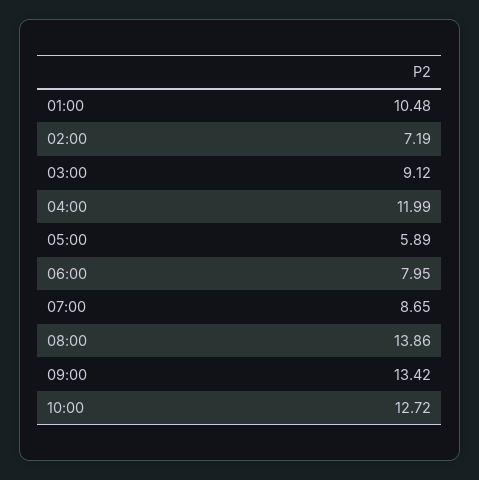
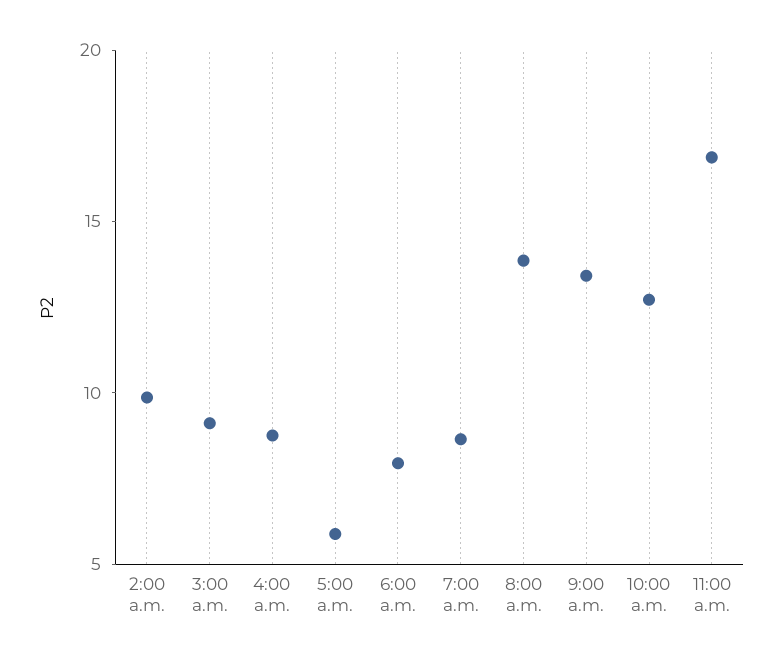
01:00: 10.48 -> none
02:00: 7.19 -> 10
04:00: 11.99 -> 9
11:00 a.m.: none -> 17

